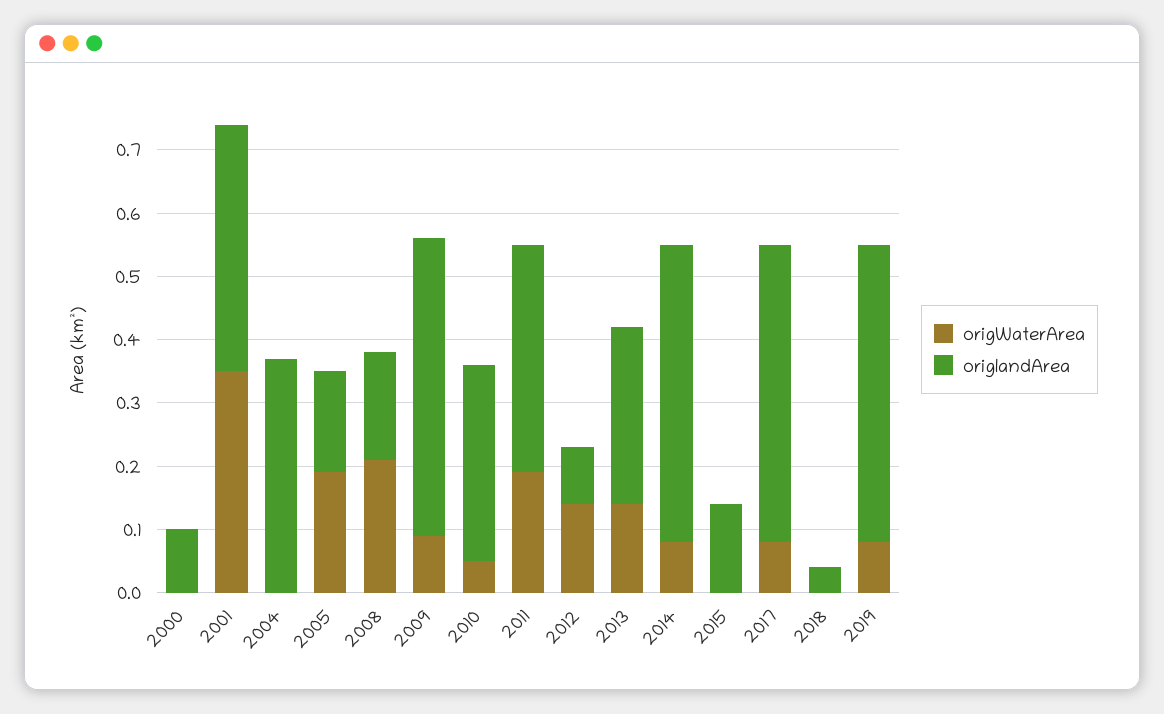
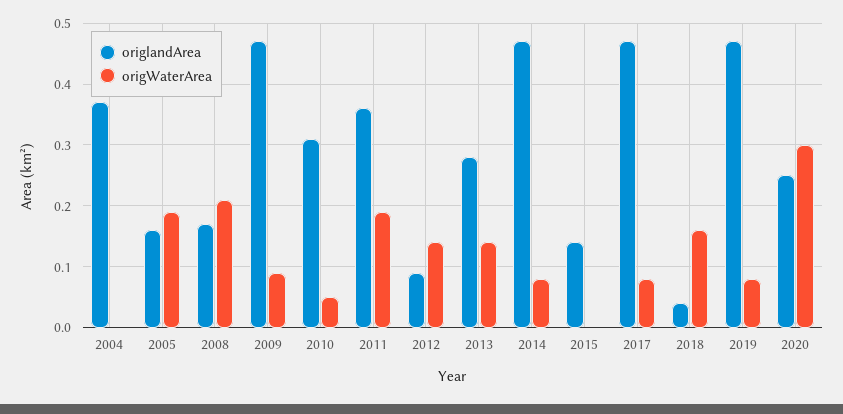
origWaterArea, 2000: 0 -> none
origlandArea, 2000: 0.1 -> none
origWaterArea, 2001: 0.35 -> none
origlandArea, 2001: 0.4 -> none
origWaterArea, 2018: 0 -> 0.16
origlandArea, 2020: none -> 0.25
origWaterArea, 2020: none -> 0.3

